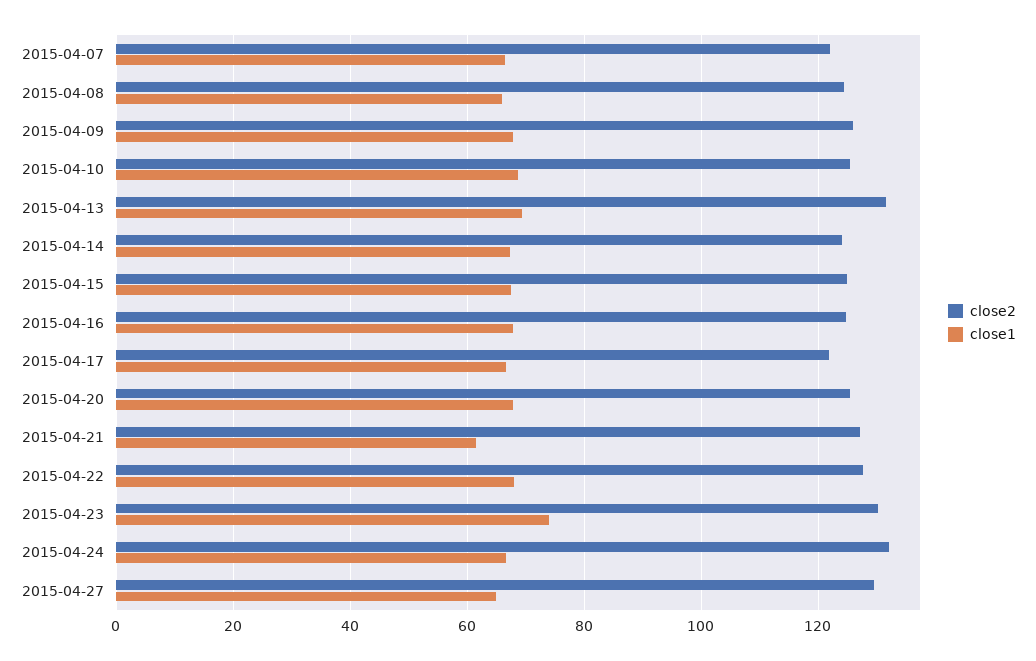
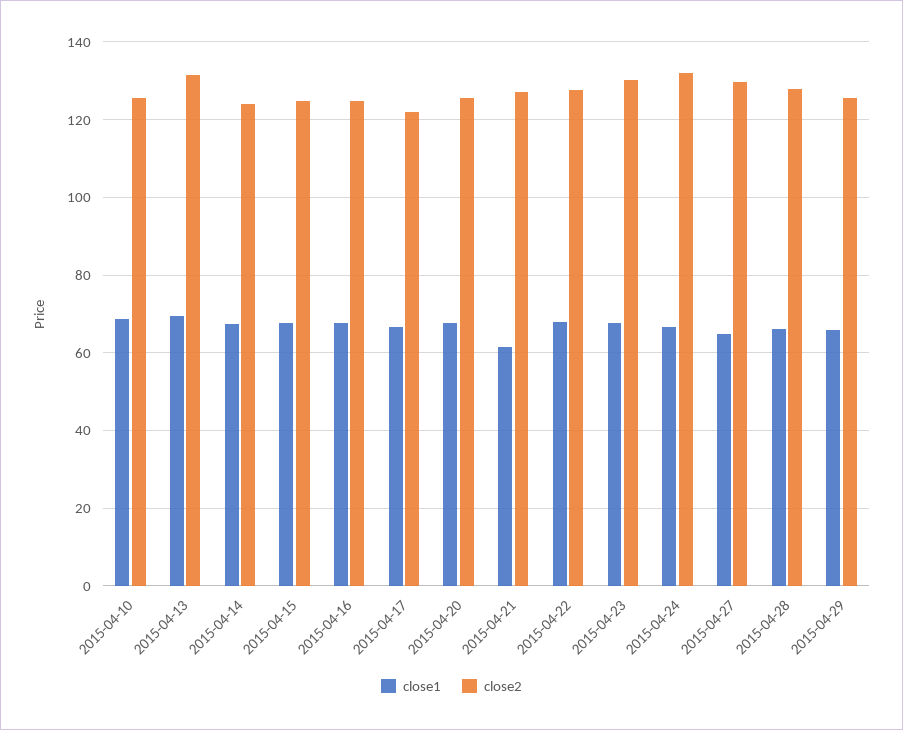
close2, 2015-04-07: 122 -> none
close1, 2015-04-07: 66 -> none
close2, 2015-04-08: 124 -> none
close1, 2015-04-08: 66 -> none
close2, 2015-04-09: 126 -> none
close1, 2015-04-09: 68 -> none
close1, 2015-04-23: 74 -> 68
close1, 2015-04-28: none -> 66
close2, 2015-04-28: none -> 128
close1, 2015-04-29: none -> 66
close2, 2015-04-29: none -> 126

